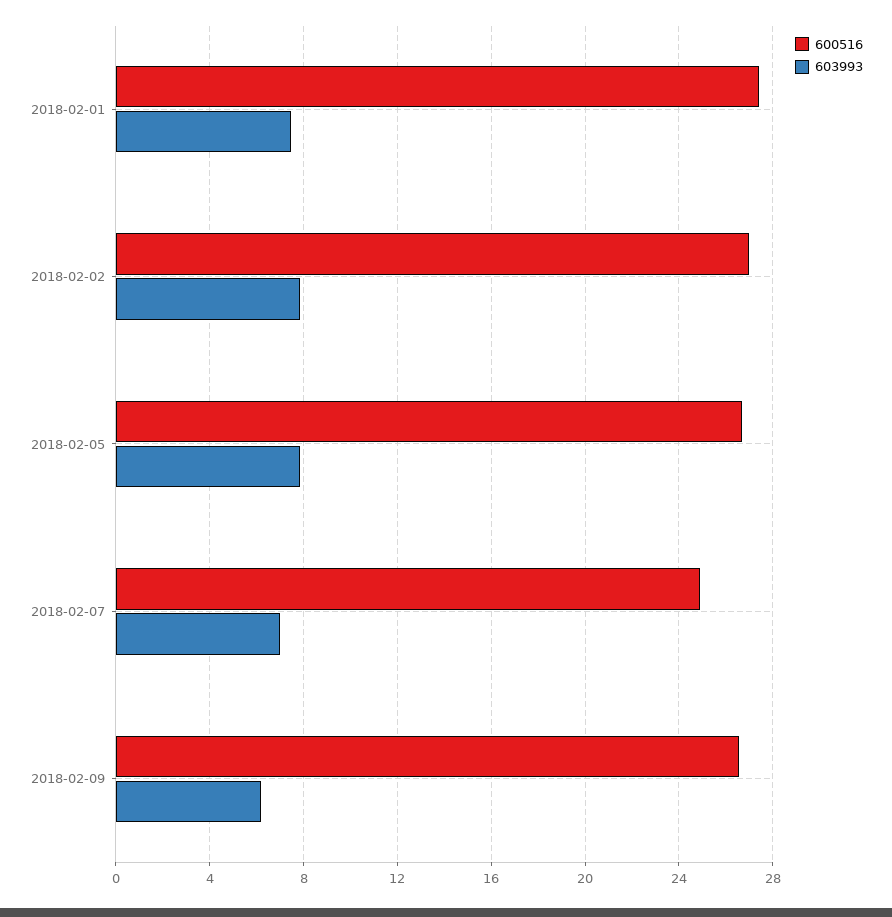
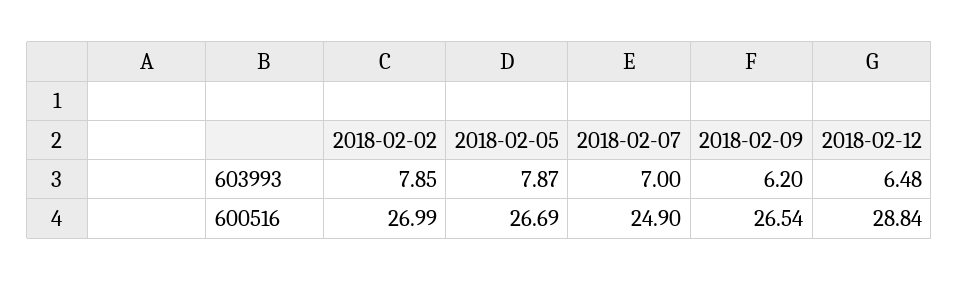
600516, 2018-02-01: 27.5 -> none
603993, 2018-02-01: 7.5 -> none
603993, 2018-02-12: none -> 6.48
600516, 2018-02-12: none -> 28.84

